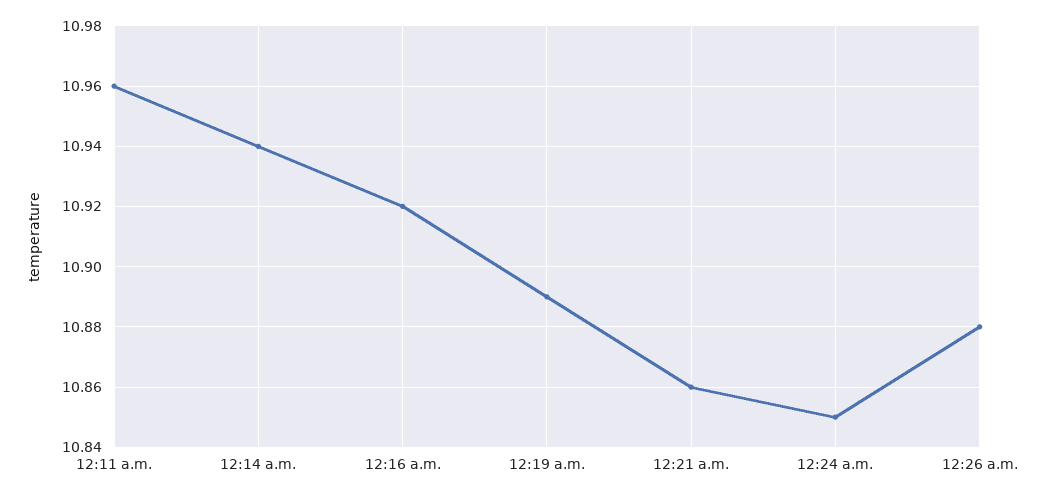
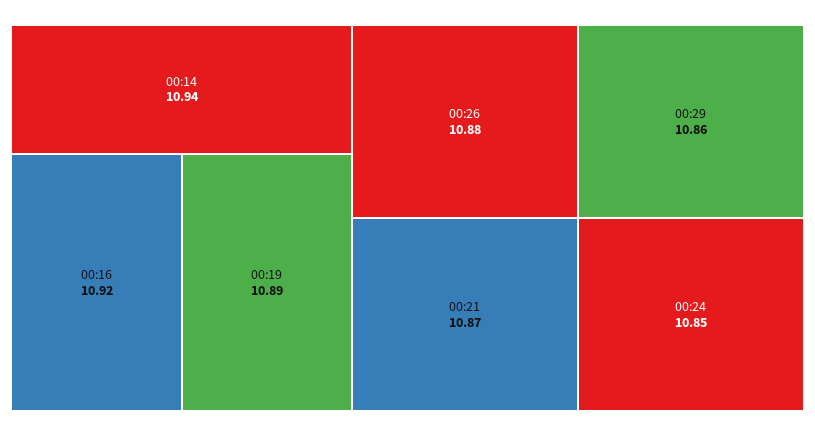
12:11 a.m.: 10.96 -> none
12:21 a.m.: 10.86 -> 10.87
00:29: none -> 10.86

